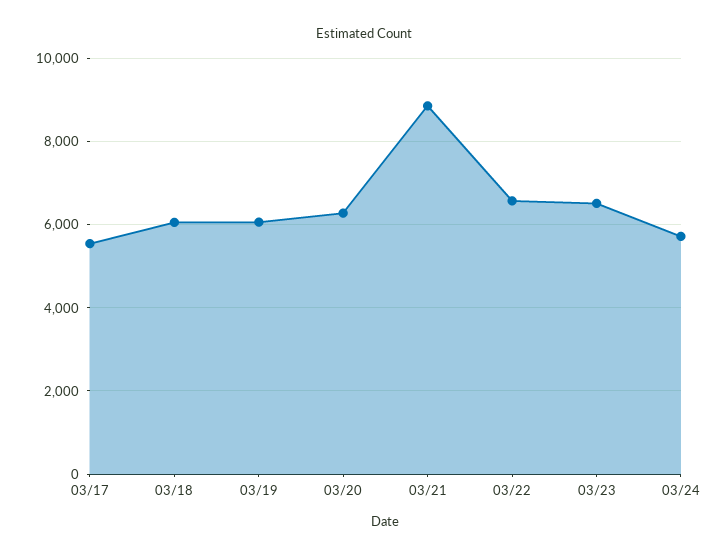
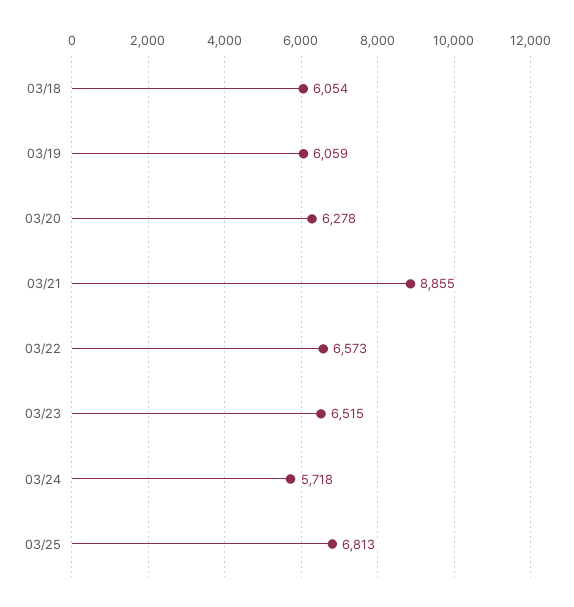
03/17: 5600 -> none
03/25: none -> 6813

